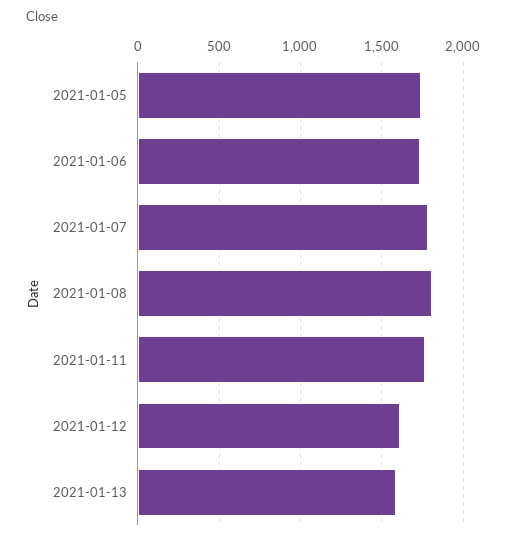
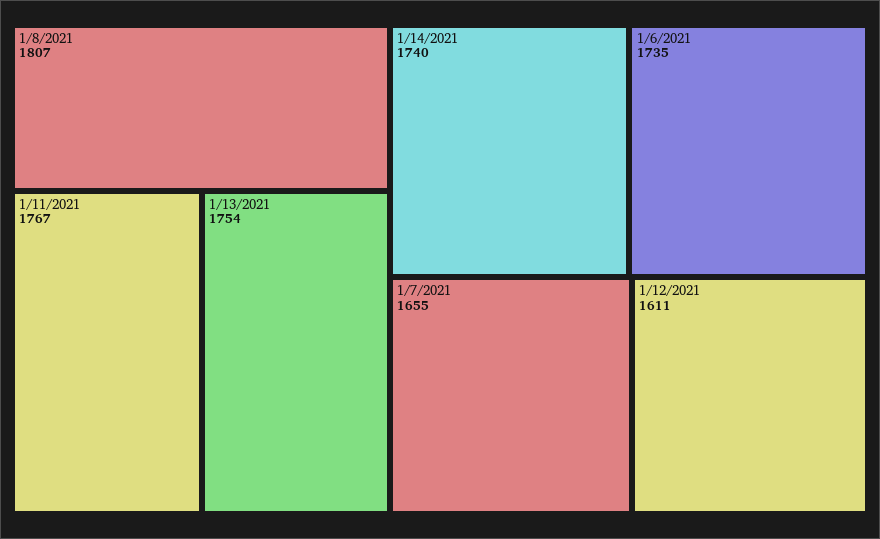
2021-01-05: 1750 -> none
2021-01-07: 1800 -> 1655
2021-01-13: 1600 -> 1754
1/14/2021: none -> 1740

